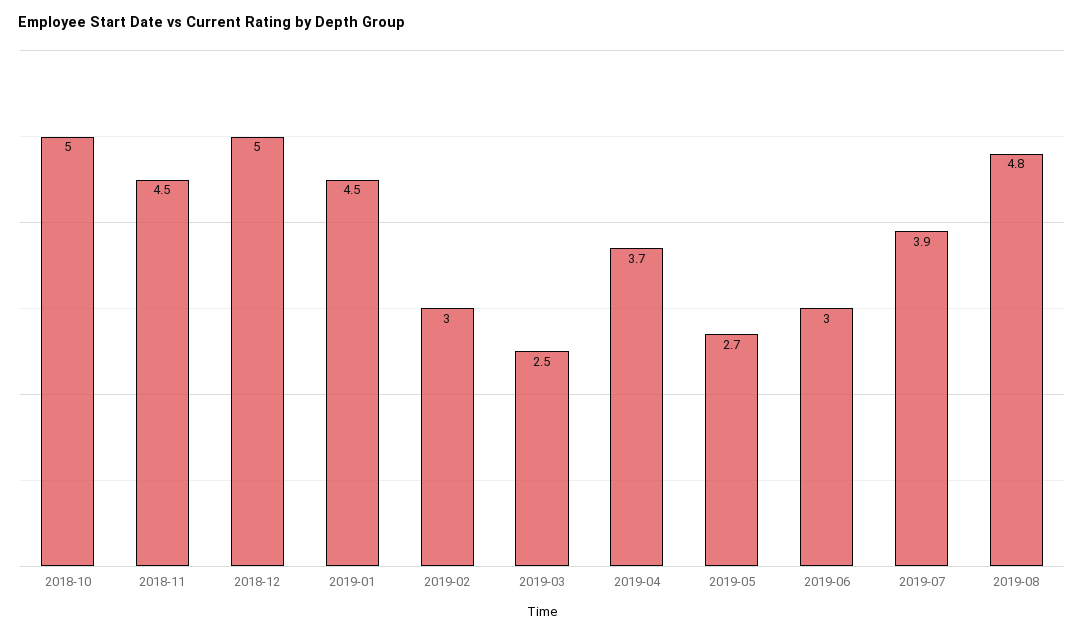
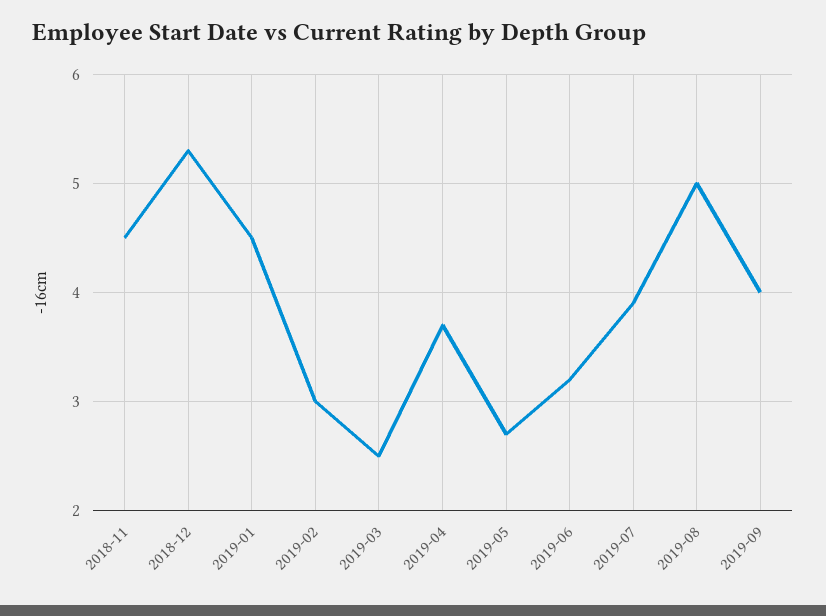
2018-10: 5 -> none
2018-12: 5 -> 5.3
2019-06: 3 -> 3.2
2019-08: 4.8 -> 5
2019-09: none -> 4

